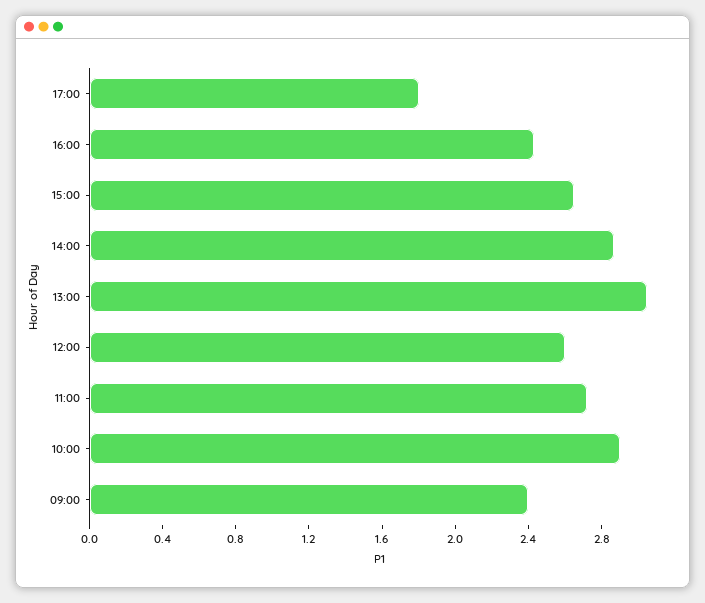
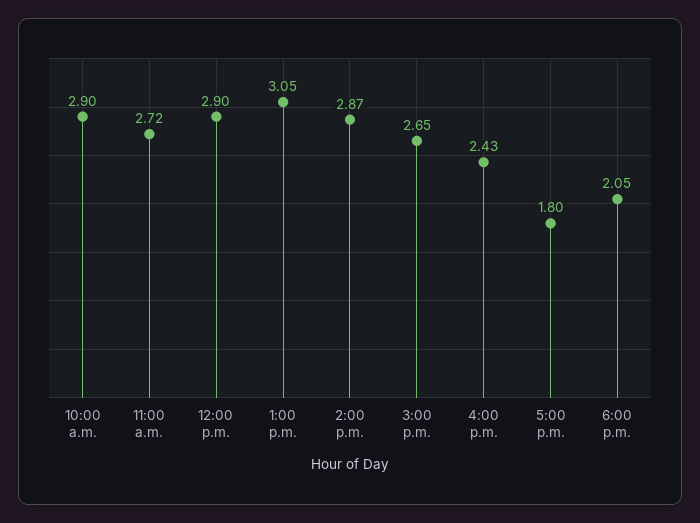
12:00: 2.6 -> 2.9
09:00: 2.4 -> none
6:00 p.m.: none -> 2.05

